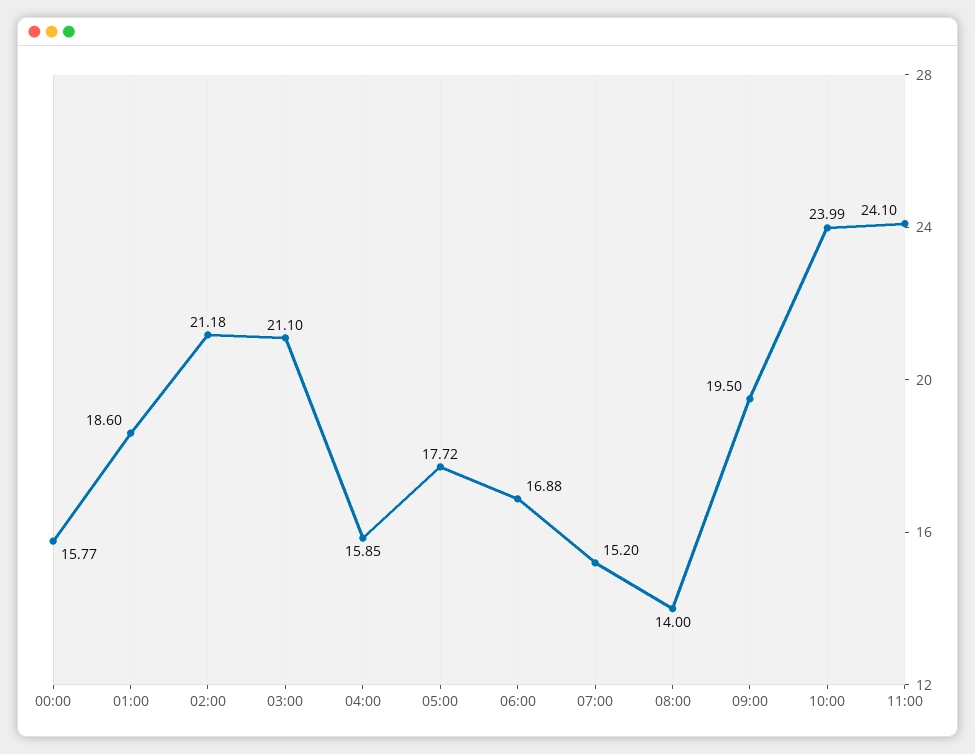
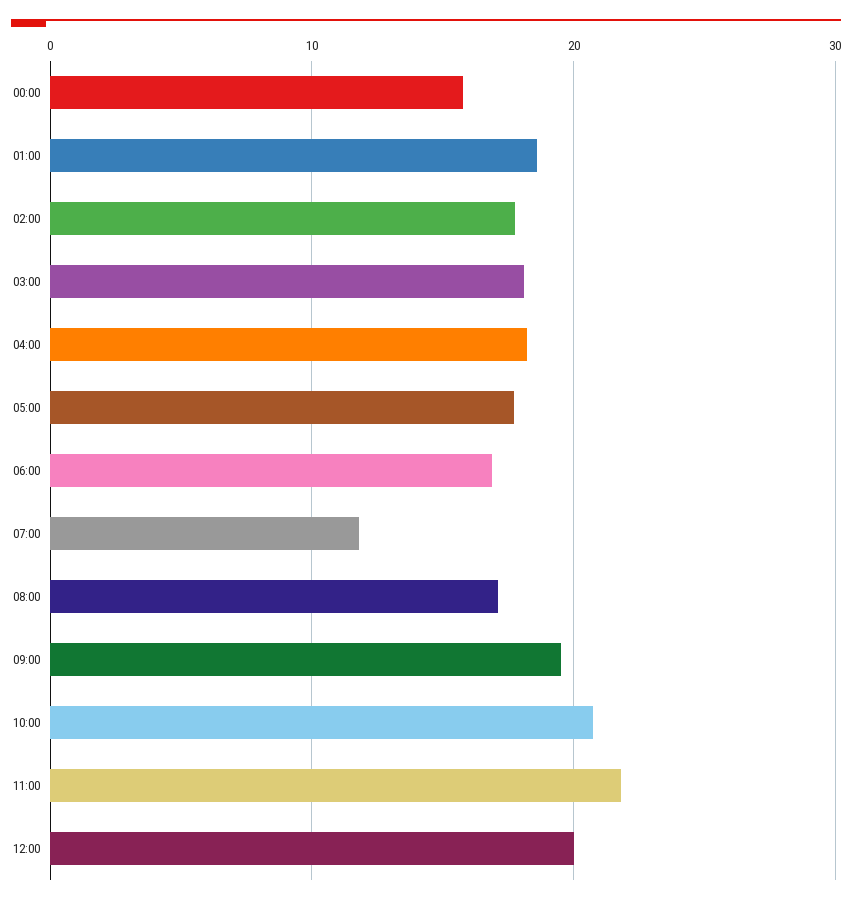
02:00: 21.18 -> 18
03:00: 21.1 -> 18
04:00: 15.85 -> 18
07:00: 15.2 -> 12
08:00: 14 -> 17
10:00: 23.99 -> 21
11:00: 24.1 -> 22
12:00: none -> 20

